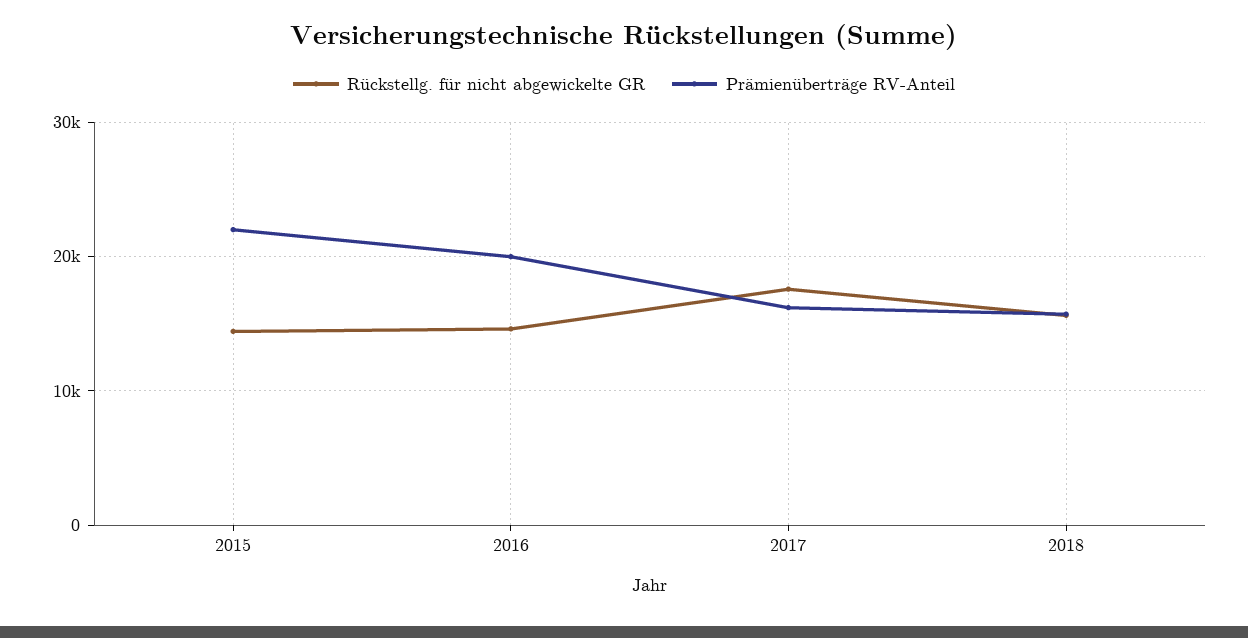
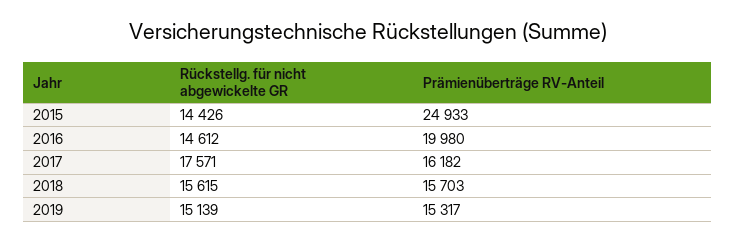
Prämienüberträge RV-Anteil, 2015: 22000 -> 24933
Rückstellg. für nicht abgewickelte GR, 2019: none -> 15139
Prämienüberträge RV-Anteil, 2019: none -> 15317

